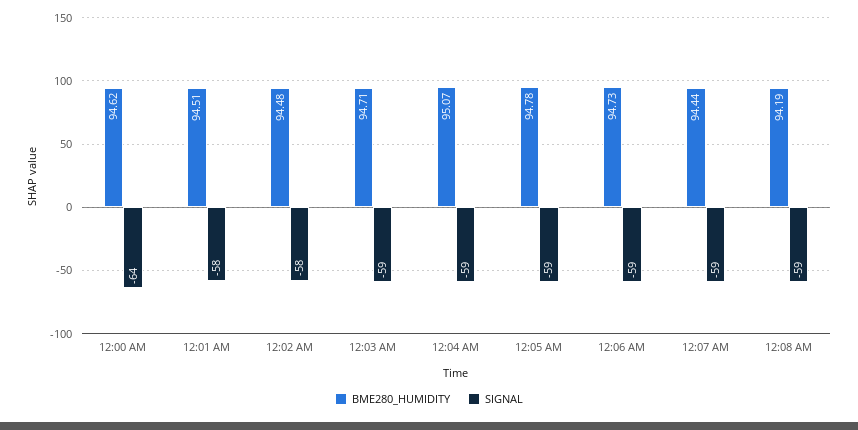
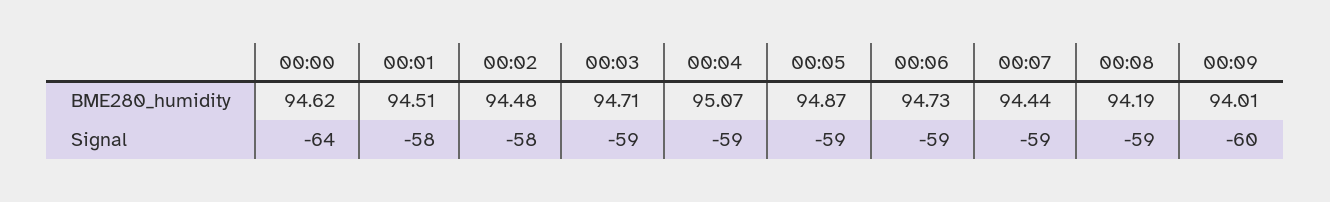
BME280_HUMIDITY, 12:05 AM: 94.78 -> 94.87
BME280_HUMIDITY, 00:09: none -> 94.01
SIGNAL, 00:09: none -> -60

